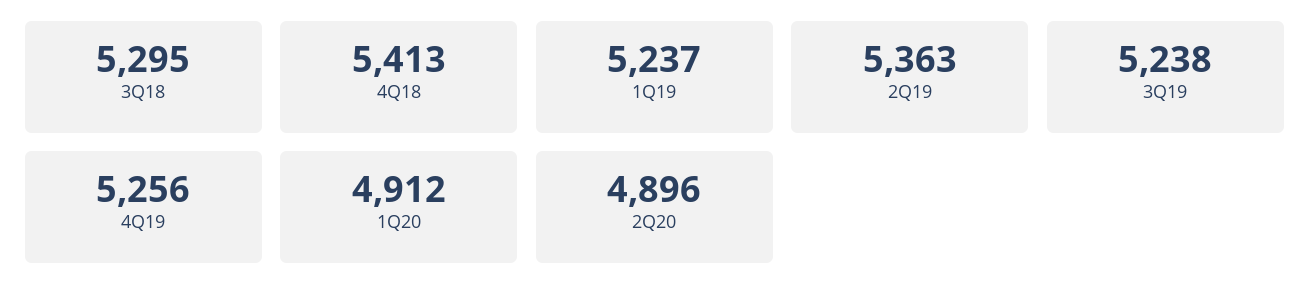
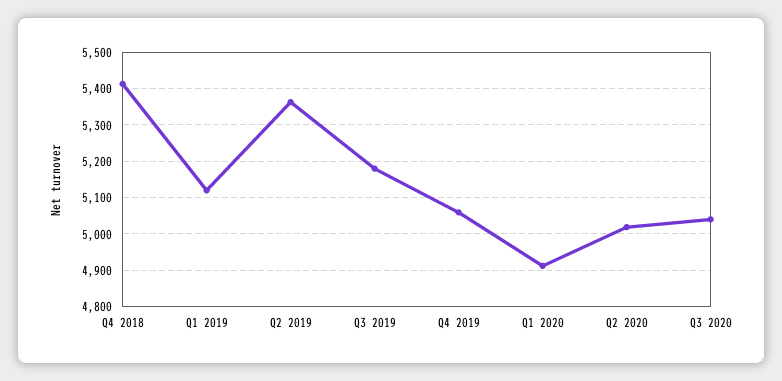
3Q18: 5295 -> none
1Q19: 5237 -> 5120
3Q19: 5238 -> 5180
4Q19: 5256 -> 5060
2Q20: 4896 -> 5020
Q3 2020: none -> 5040

